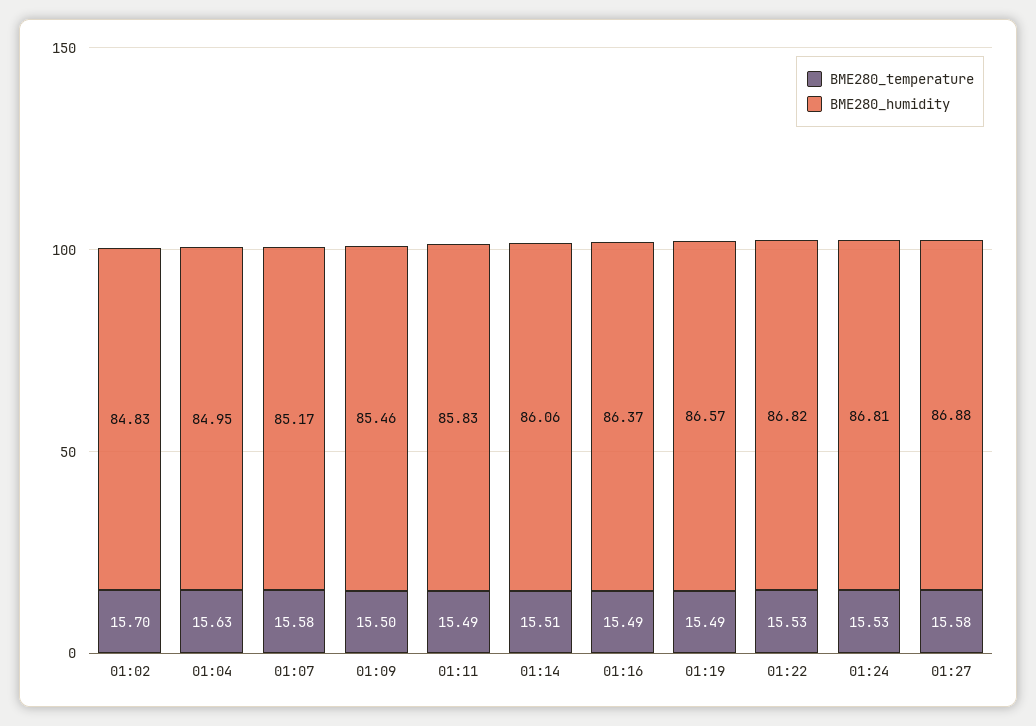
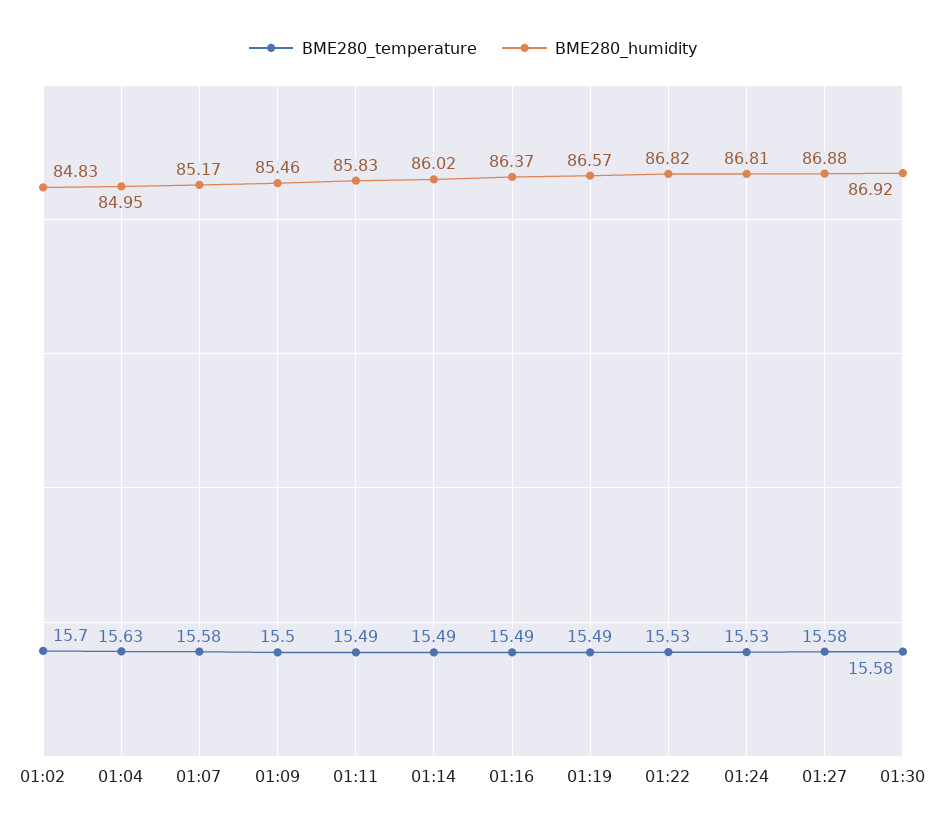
BME280_temperature, 01:14: 15.51 -> 15.49
BME280_humidity, 01:14: 86.06 -> 86.02
BME280_temperature, 01:30: none -> 15.58
BME280_humidity, 01:30: none -> 86.92

